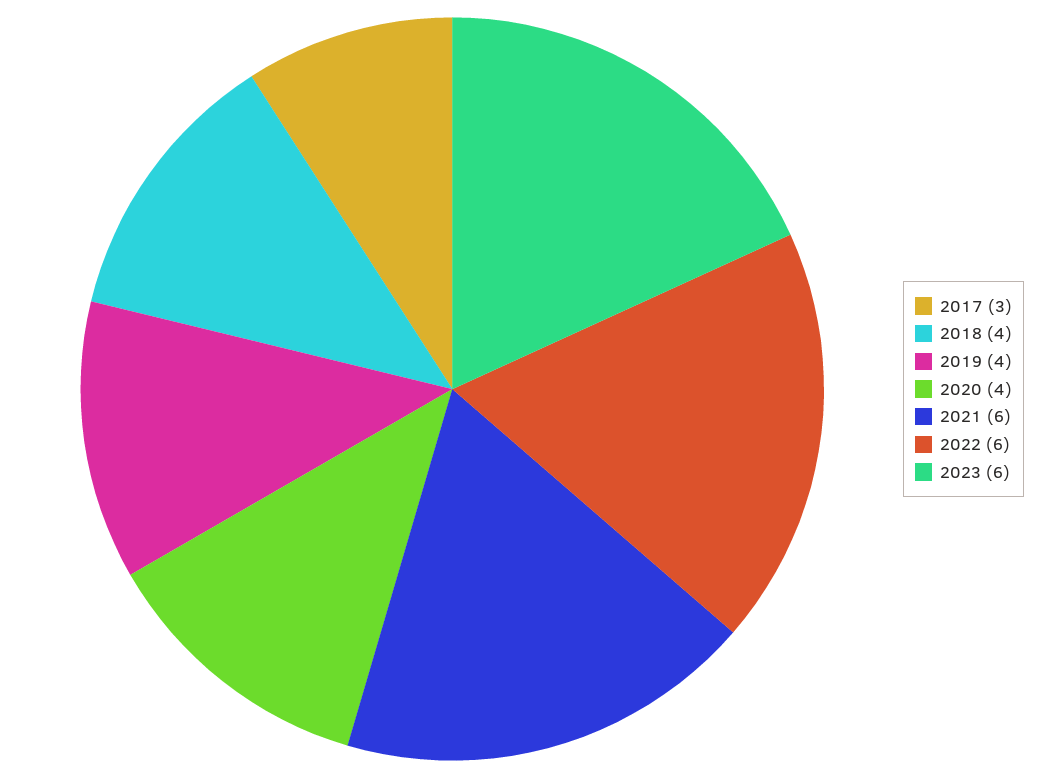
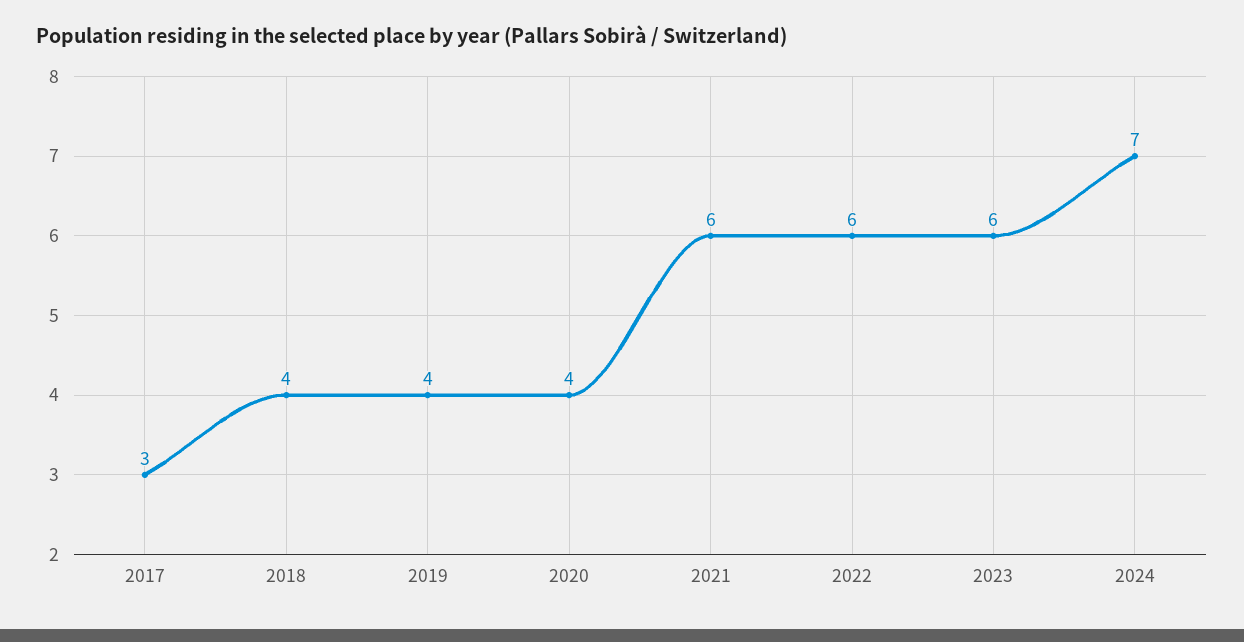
2024: none -> 7

